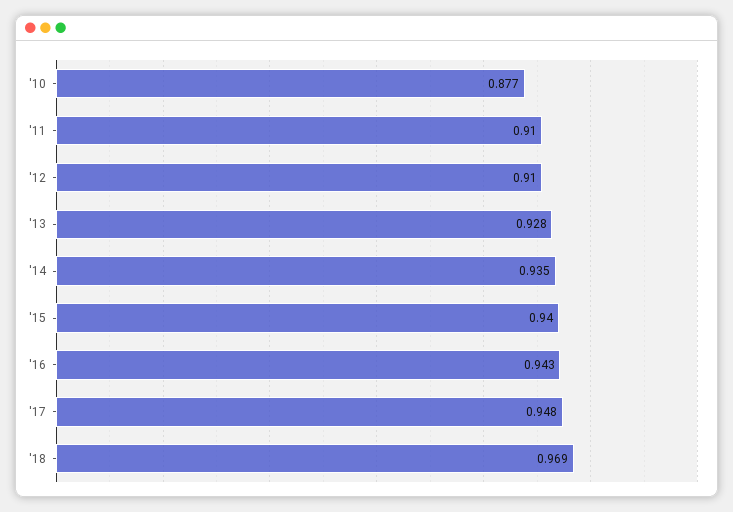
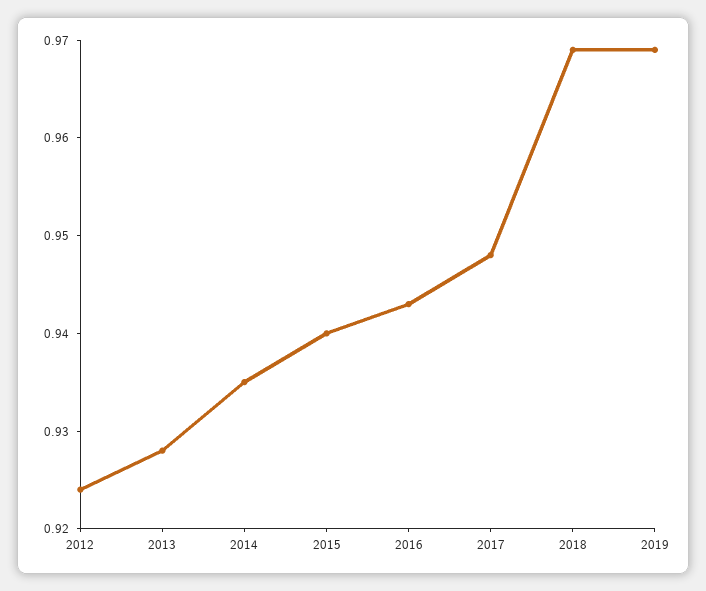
'10: 0.877 -> none
'11: 0.91 -> none
'12: 0.91 -> 0.924
2019: none -> 0.969

